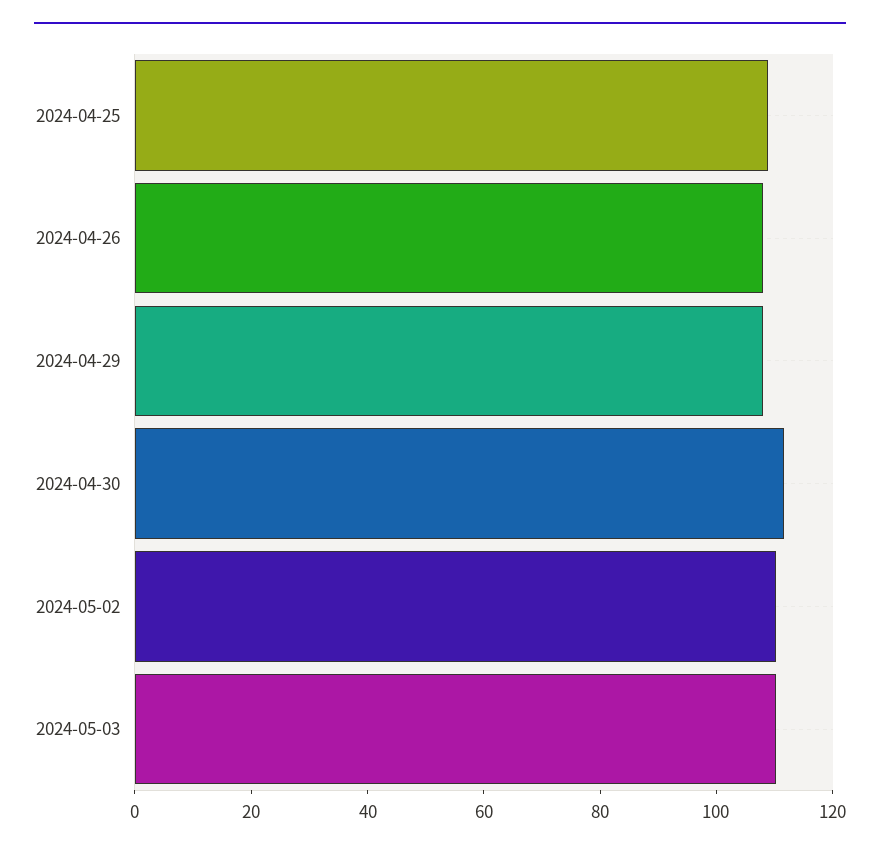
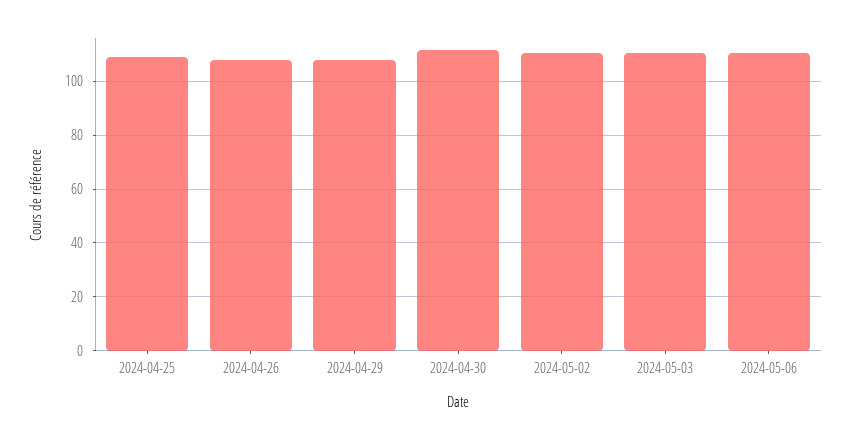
2024-05-06: none -> 110

